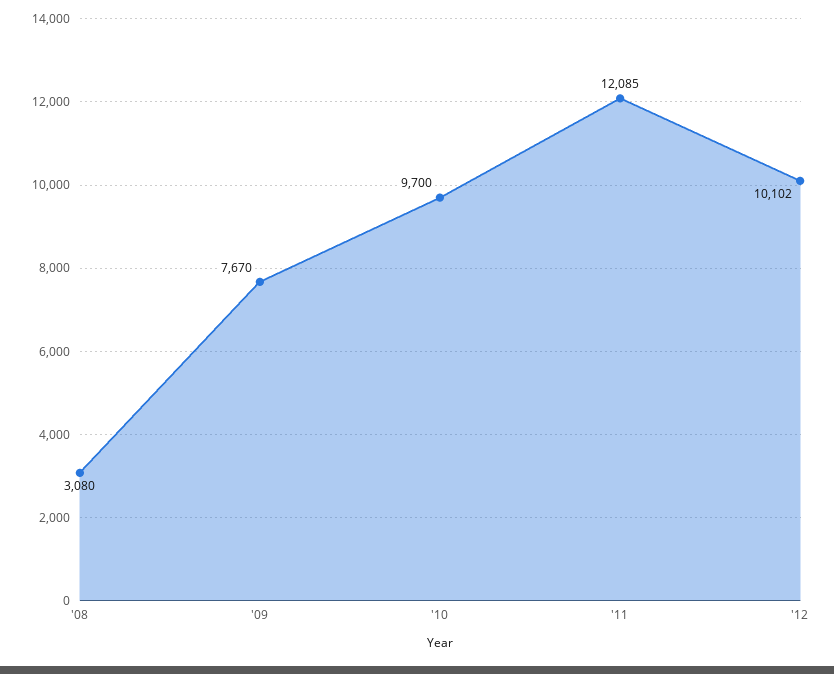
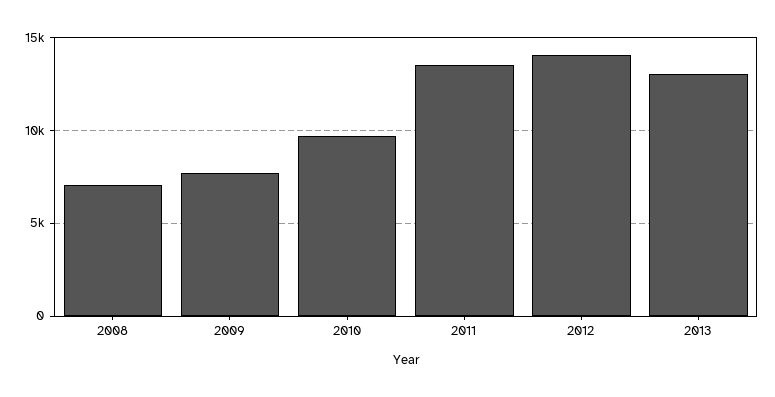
'08: 3080 -> 7000
'11: 12085 -> 13500
'12: 10102 -> 14000
2013: none -> 13000

